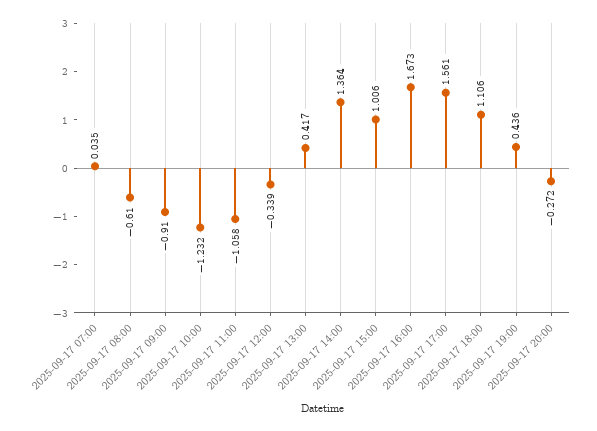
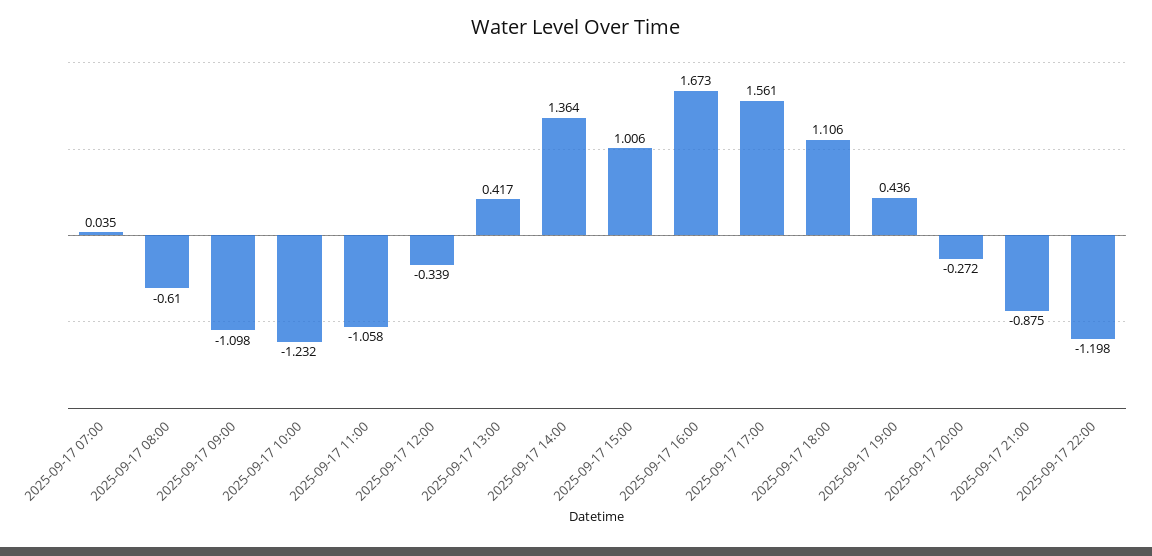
2025-09-17 09:00: -0.91 -> -1.098
2025-09-17 21:00: none -> -0.875
2025-09-17 22:00: none -> -1.198

